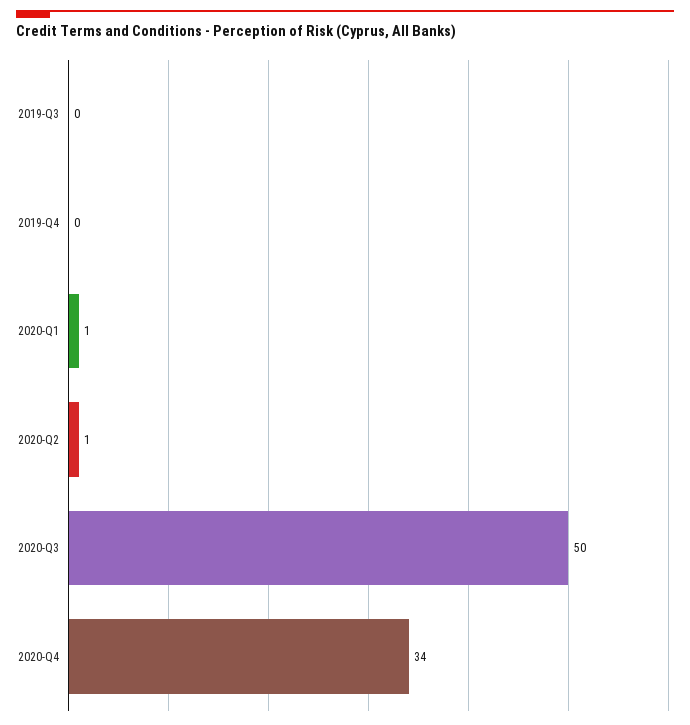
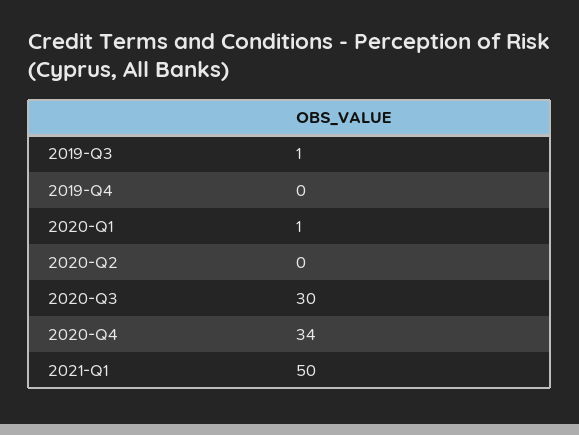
2019-Q3: 0 -> 1
2020-Q2: 1 -> 0
2020-Q3: 50 -> 30
2021-Q1: none -> 50

